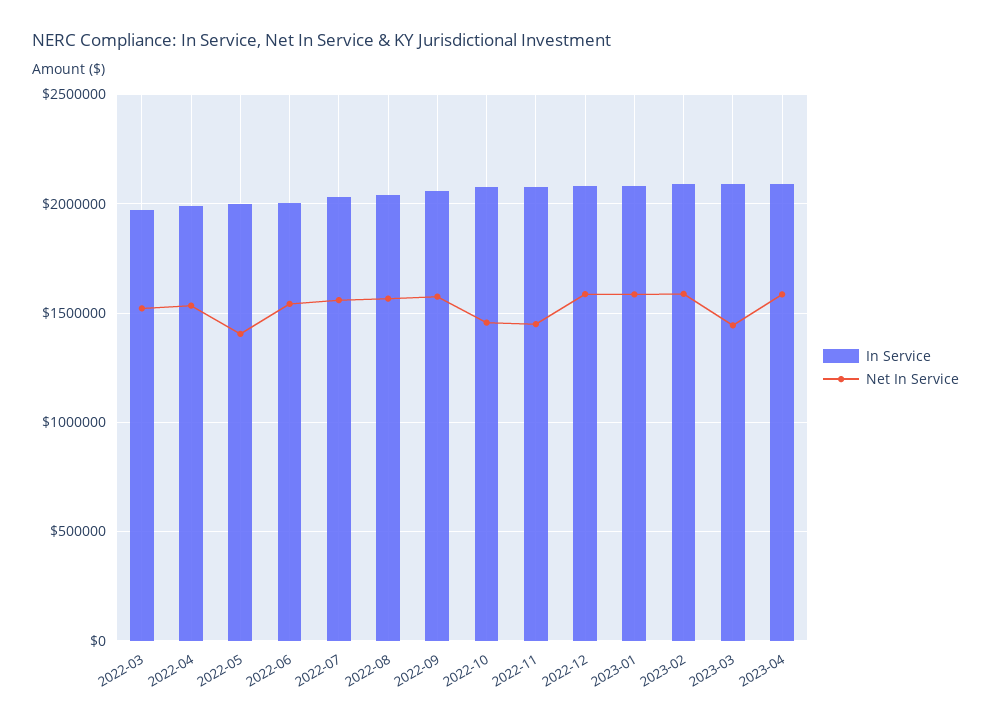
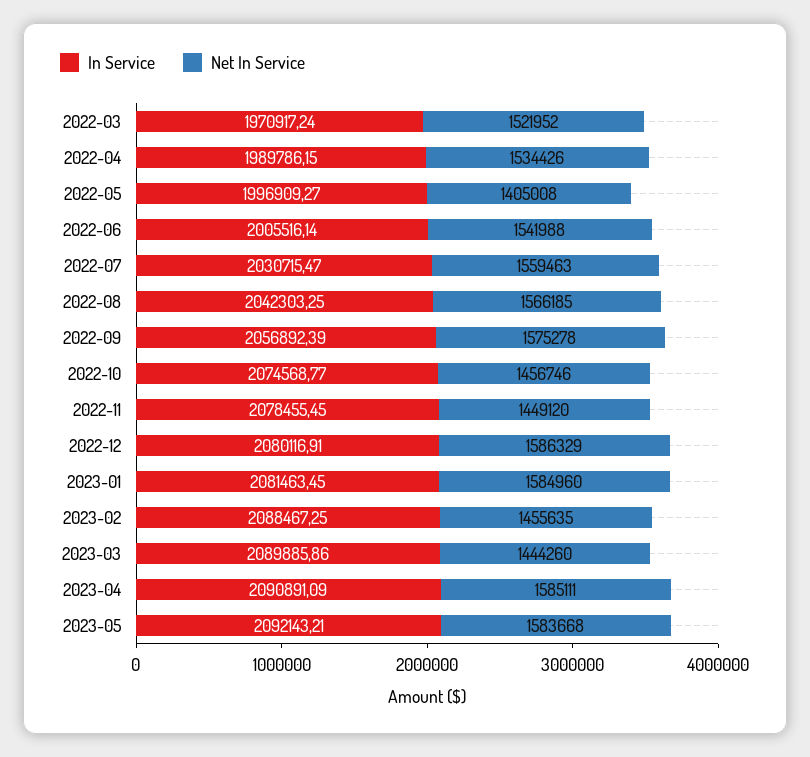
Net In Service, 2023-02: 1600000 -> 1455635
In Service, 2023-05: none -> 2092143.21
Net In Service, 2023-05: none -> 1583668

